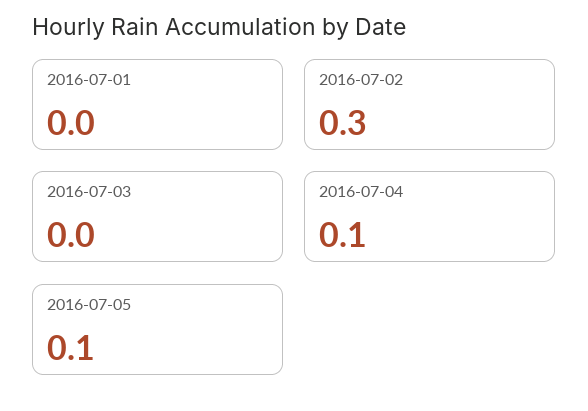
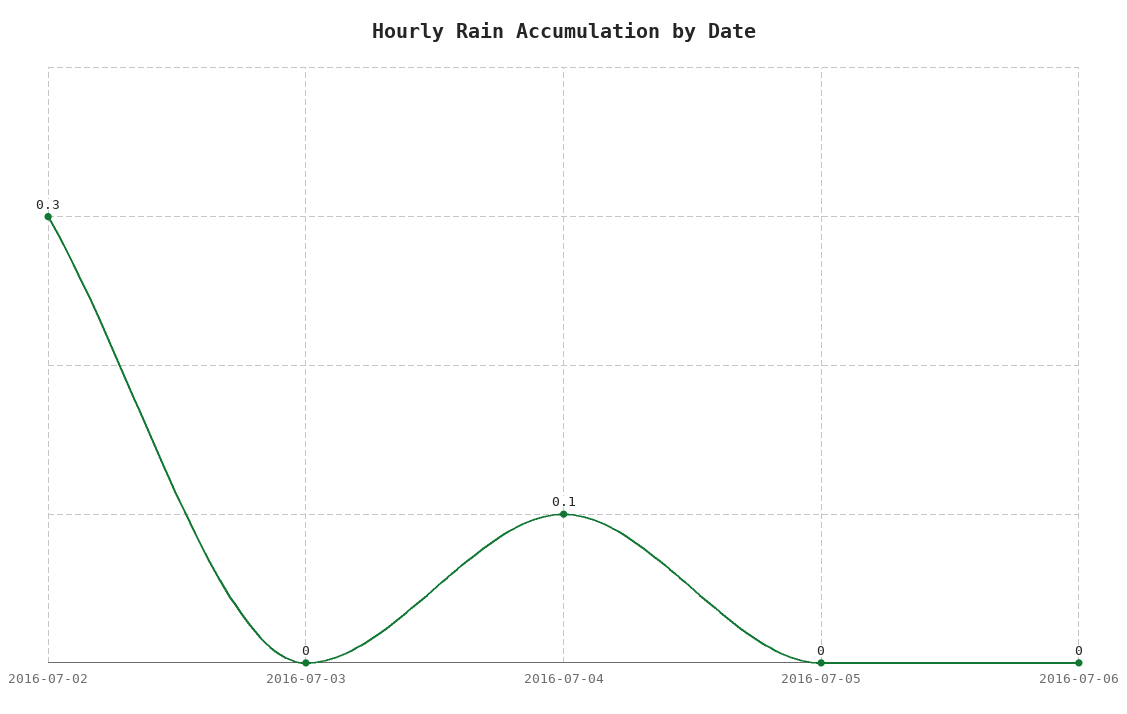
2016-07-01: 0 -> none
2016-07-05: 0.1 -> 0
2016-07-06: none -> 0

